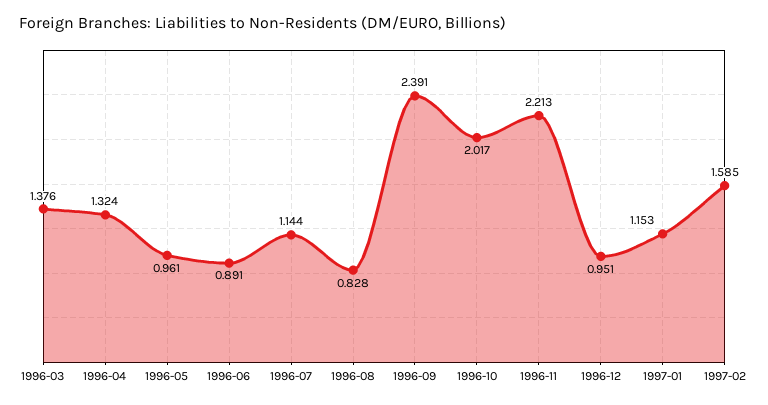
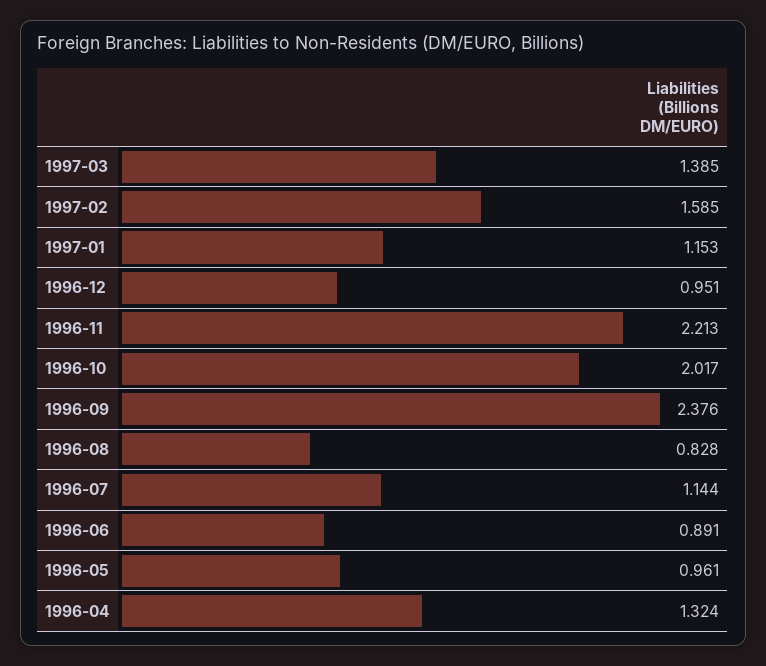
1996-03: 1.376 -> none
1996-09: 2.391 -> 2.376
1997-03: none -> 1.385

